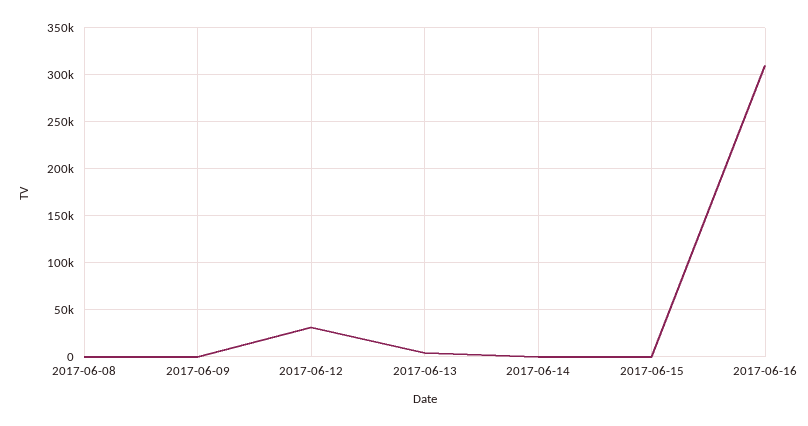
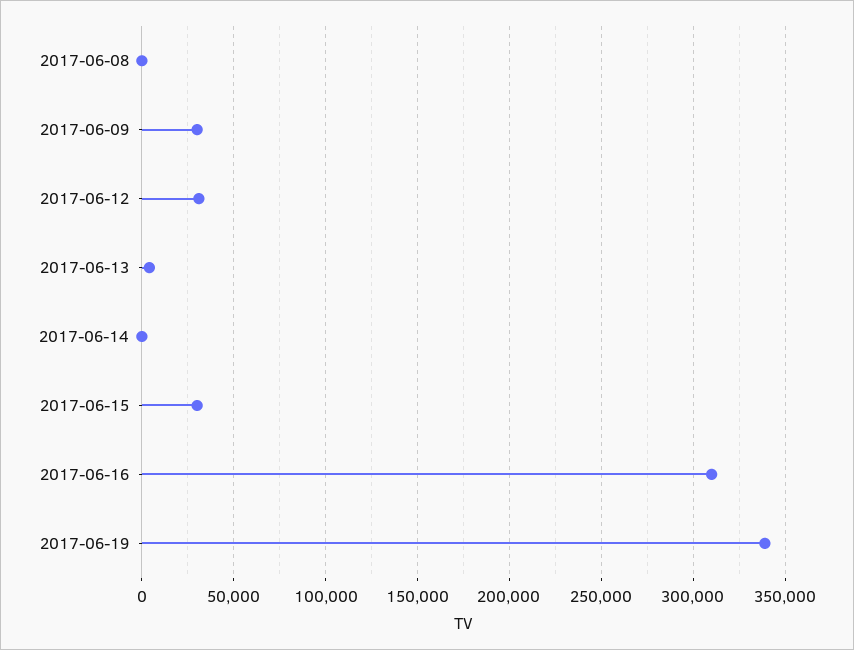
2017-06-09: 0 -> 30000
2017-06-15: 0 -> 30000
2017-06-19: none -> 340000

